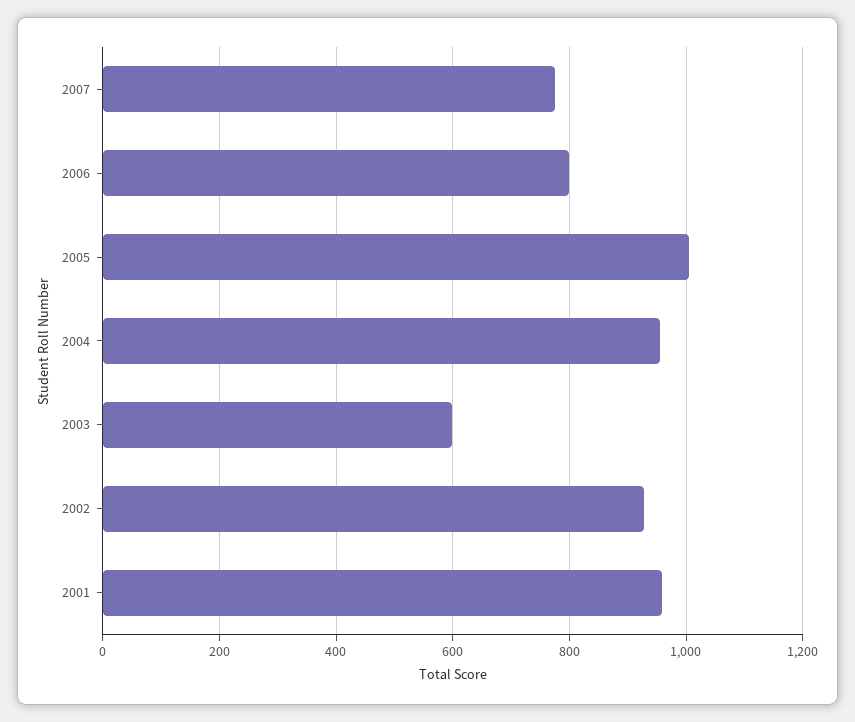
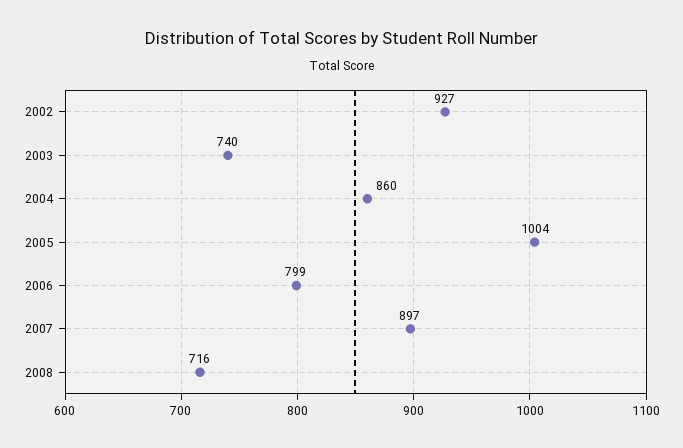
2007: 780 -> 897
2004: 960 -> 860
2003: 600 -> 740
2001: 960 -> none
2008: none -> 716

